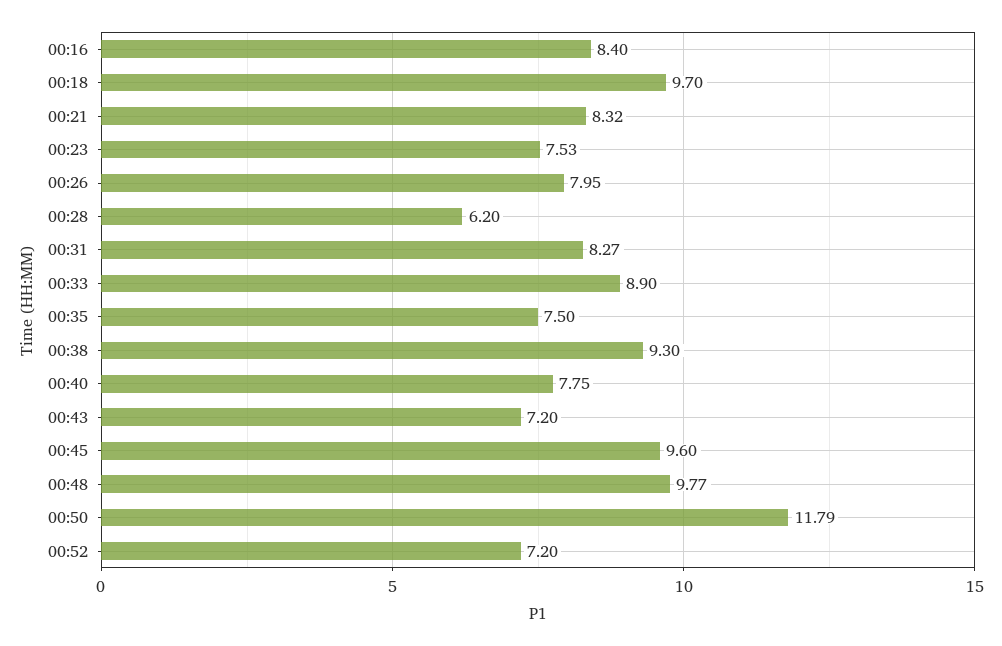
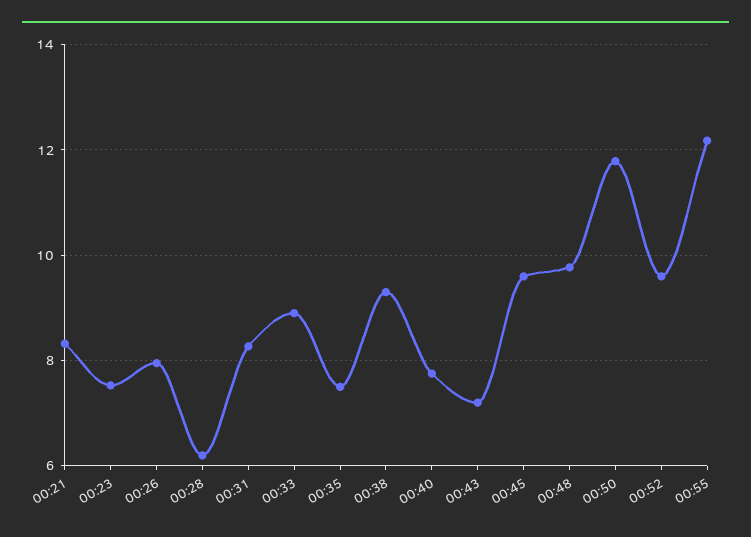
00:16: 8.4 -> none
00:18: 9.7 -> none
00:52: 7.2 -> 9.6
00:55: none -> 12.2

